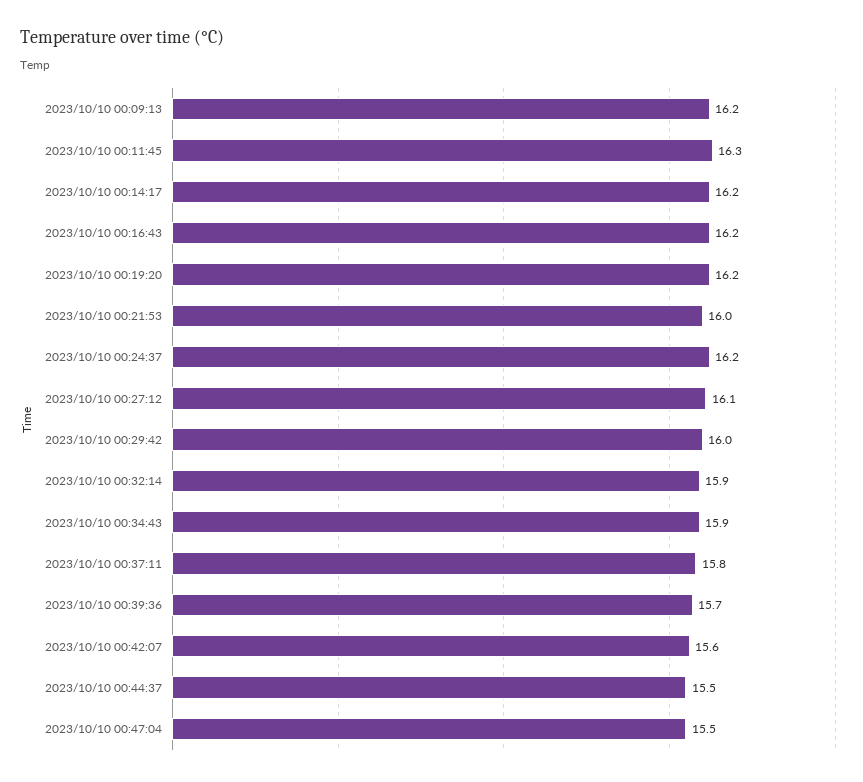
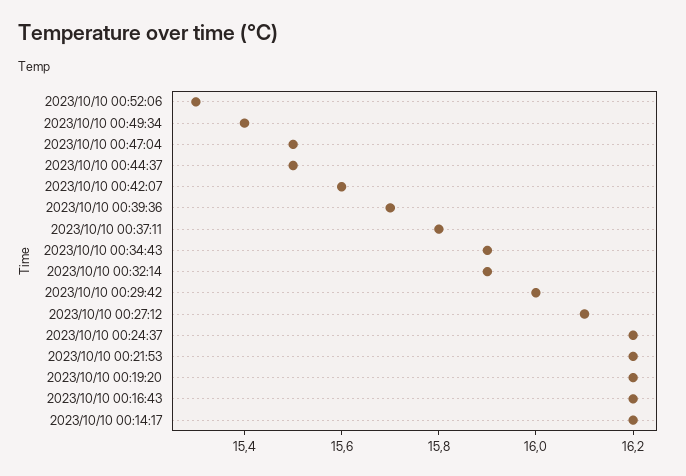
2023/10/10 00:09:13: 16.2 -> none
2023/10/10 00:11:45: 16.3 -> none
2023/10/10 00:21:53: 16 -> 16.2
2023/10/10 00:52:06: none -> 15.3
2023/10/10 00:49:34: none -> 15.4

